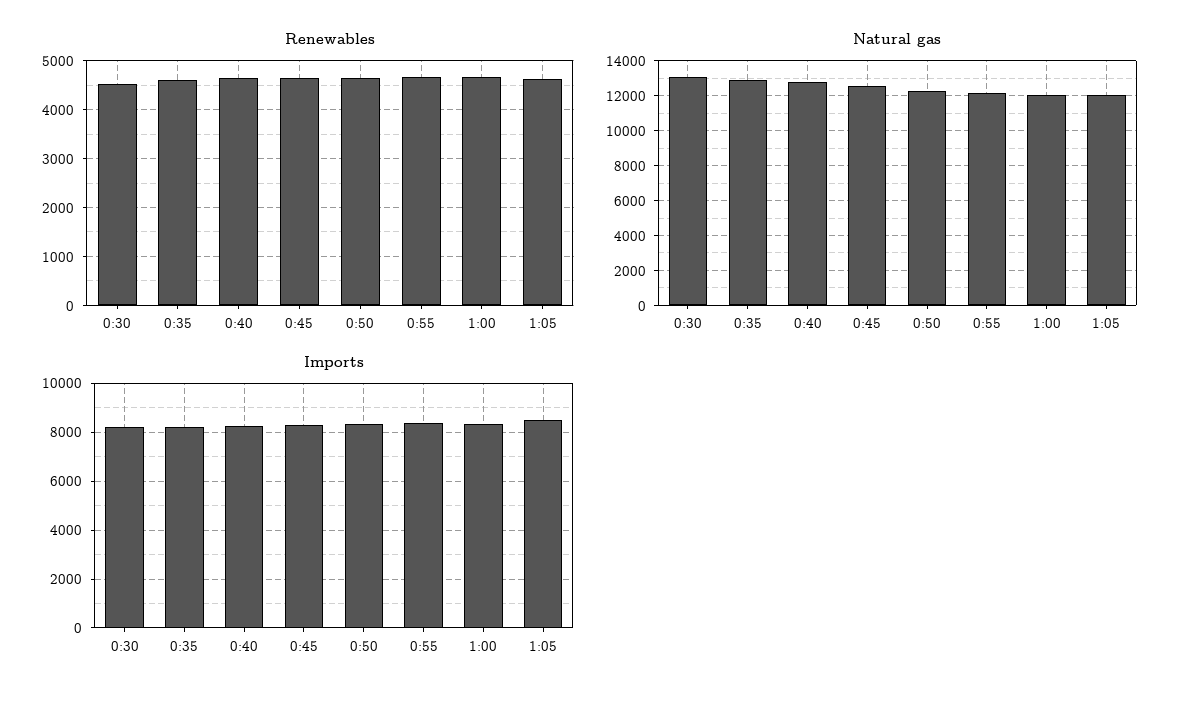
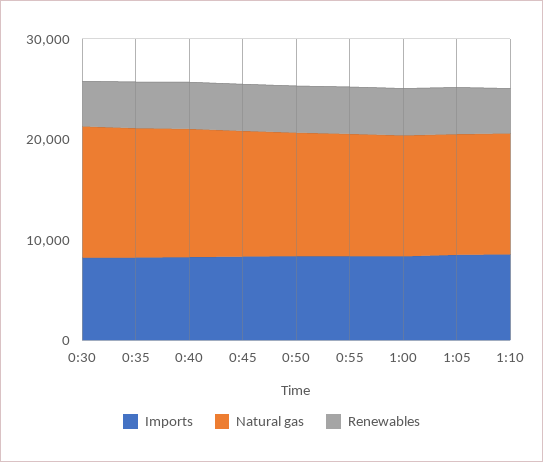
Imports, 1:10: none -> 8000
Natural gas, 1:10: none -> 12000
Renewables, 1:10: none -> 4000

